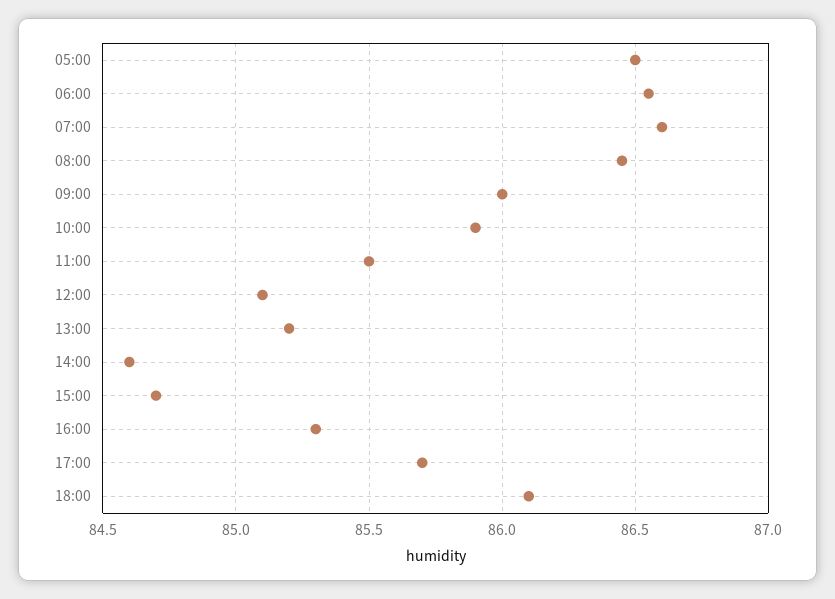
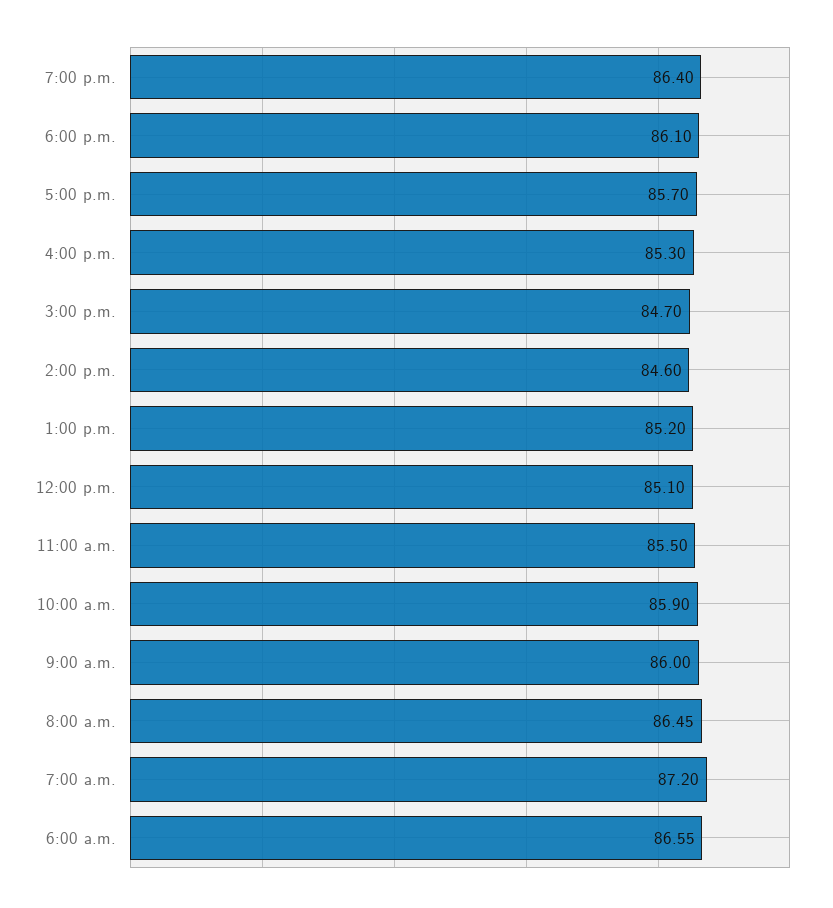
05:00: 86.5 -> none
07:00: 86.6 -> 87.2
7:00 p.m.: none -> 86.4

